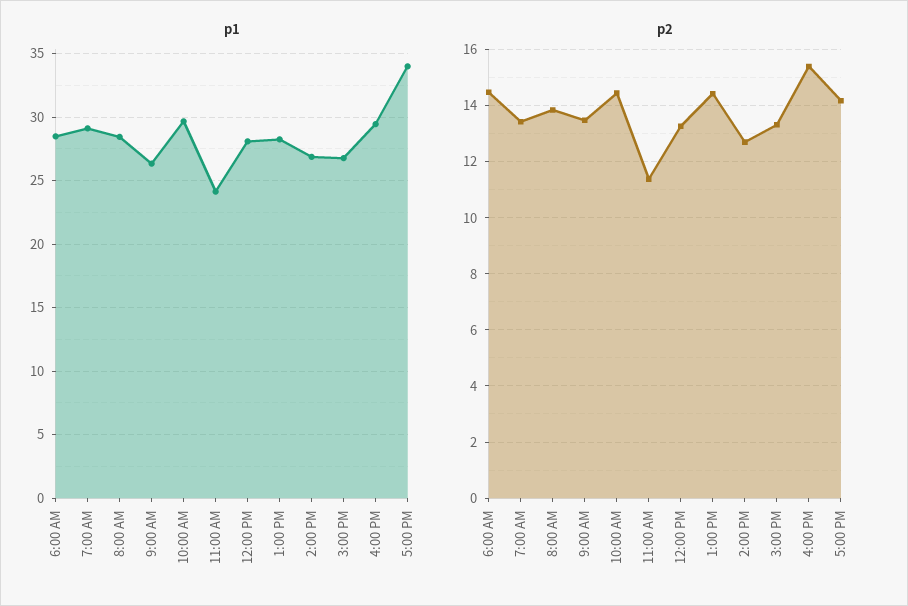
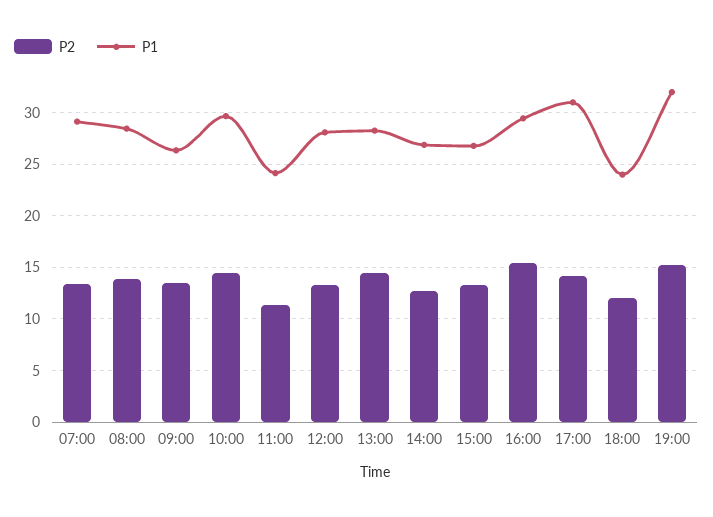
p1, 6:00 AM: 28.5 -> none
p1, 5:00 PM: 34 -> 31
p2, 6:00 AM: 14.5 -> none
p2, 18:00: none -> 12
p1, 18:00: none -> 24
p2, 19:00: none -> 15
p1, 19:00: none -> 32

